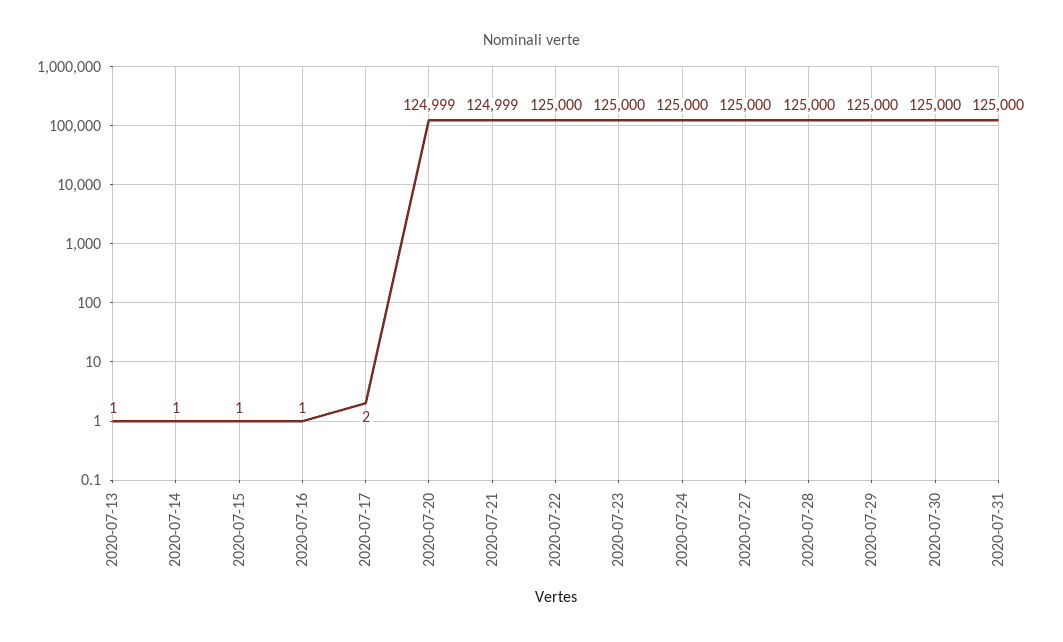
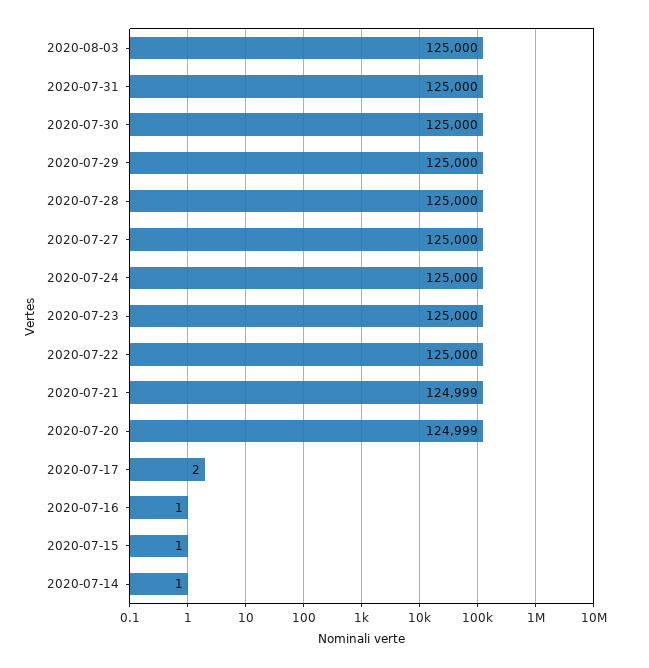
2020-07-13: 1 -> none
2020-08-03: none -> 125000

